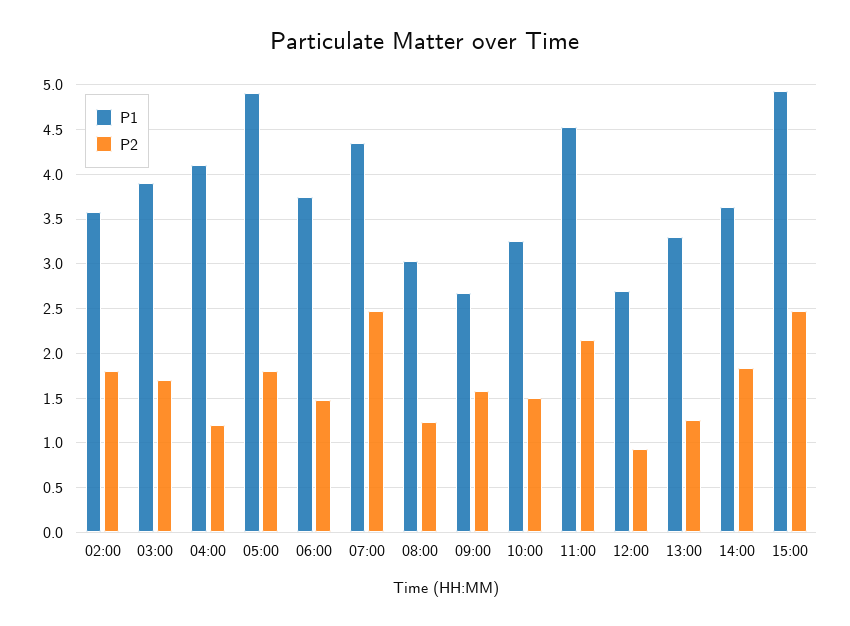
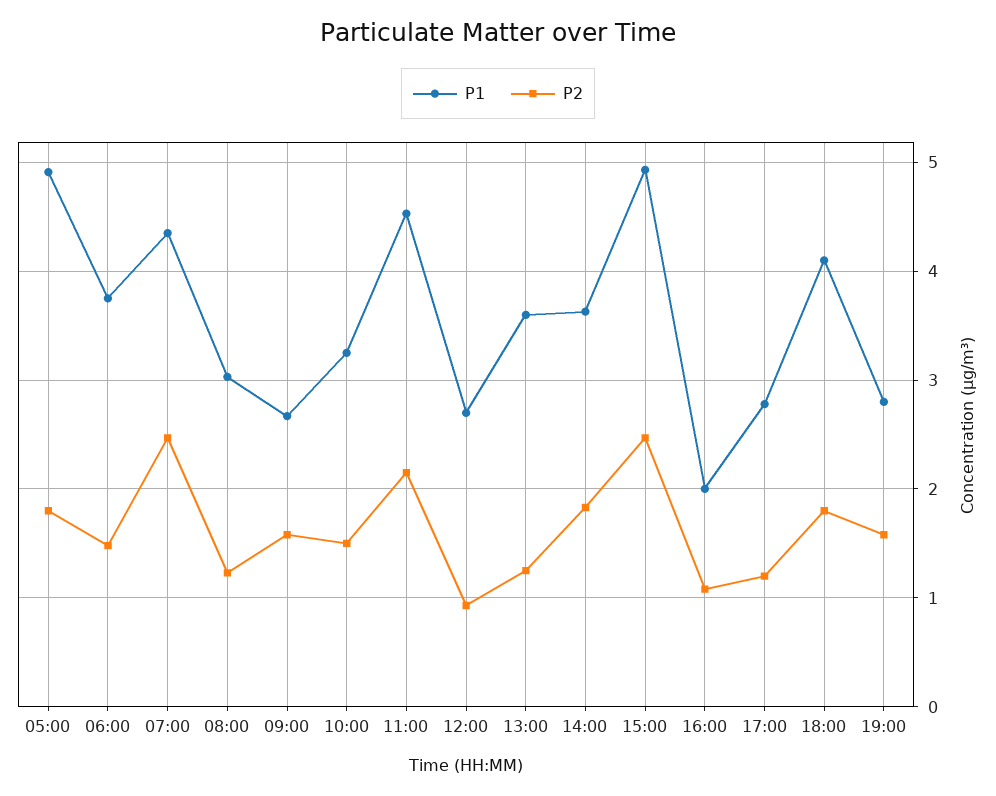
P1, 02:00: 3.6 -> none
P2, 02:00: 1.8 -> none
P1, 03:00: 3.9 -> none
P2, 03:00: 1.7 -> none
P1, 04:00: 4.1 -> none
P2, 04:00: 1.2 -> none
P1, 13:00: 3.3 -> 3.6
P1, 16:00: none -> 2
P2, 16:00: none -> 1.1
P1, 17:00: none -> 2.8
P2, 17:00: none -> 1.2
P1, 18:00: none -> 4.1
P2, 18:00: none -> 1.8
P1, 19:00: none -> 2.8
P2, 19:00: none -> 1.6

